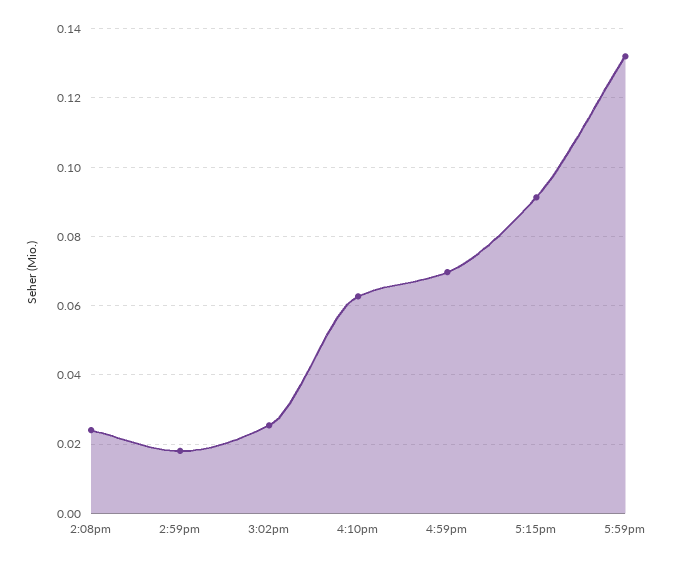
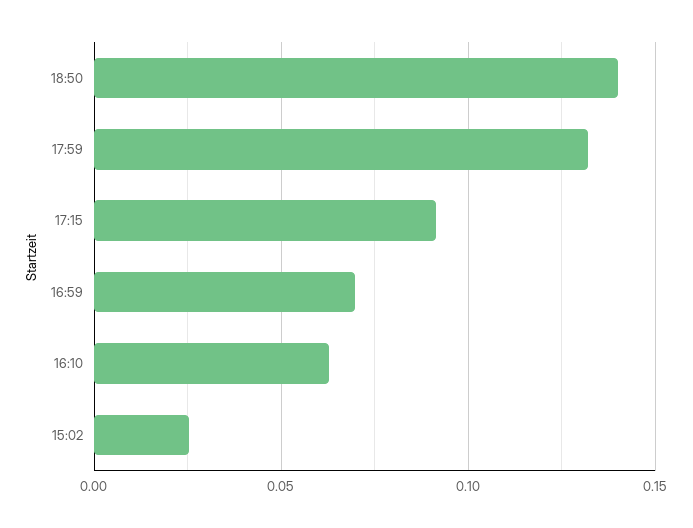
2:08pm: 0.024 -> none
2:59pm: 0.018 -> none
18:50: none -> 0.14

